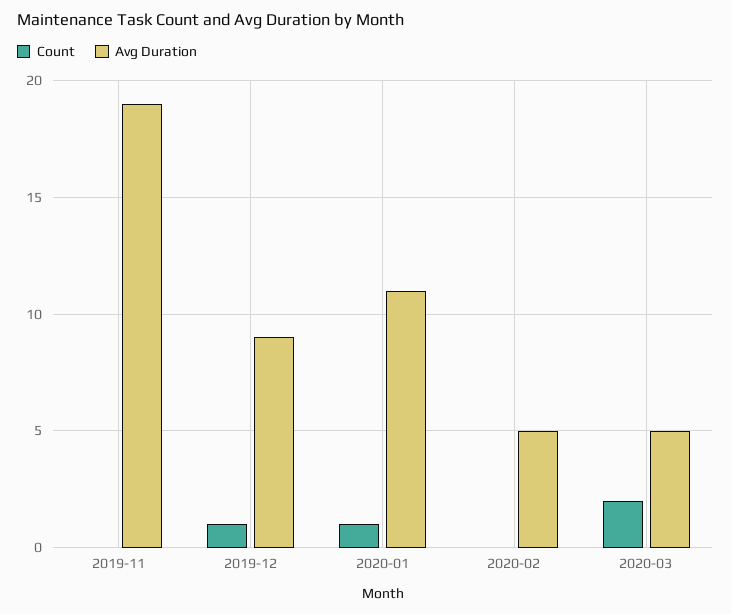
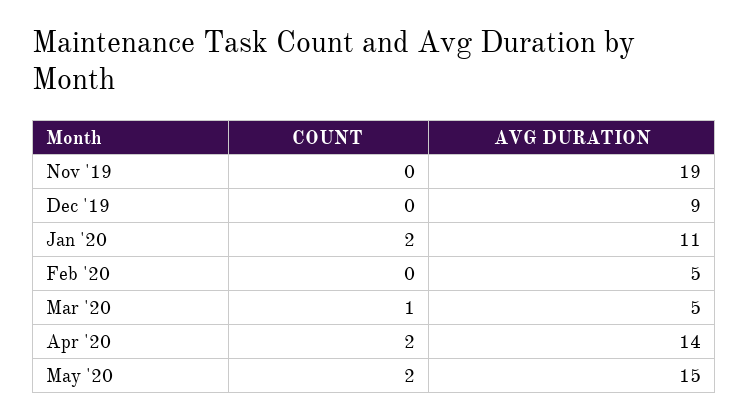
Count, 2019-12: 1 -> 0
Count, 2020-01: 1 -> 2
Count, 2020-03: 2 -> 1
Count, Apr '20: none -> 2
Avg Duration, Apr '20: none -> 14
Count, May '20: none -> 2
Avg Duration, May '20: none -> 15

